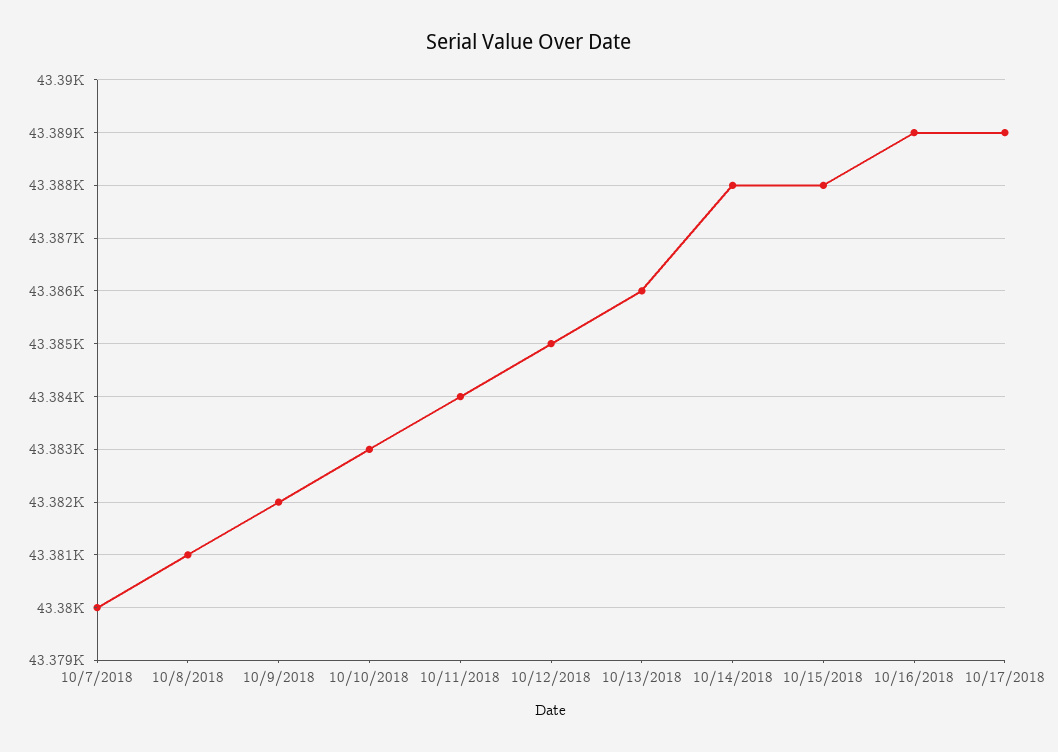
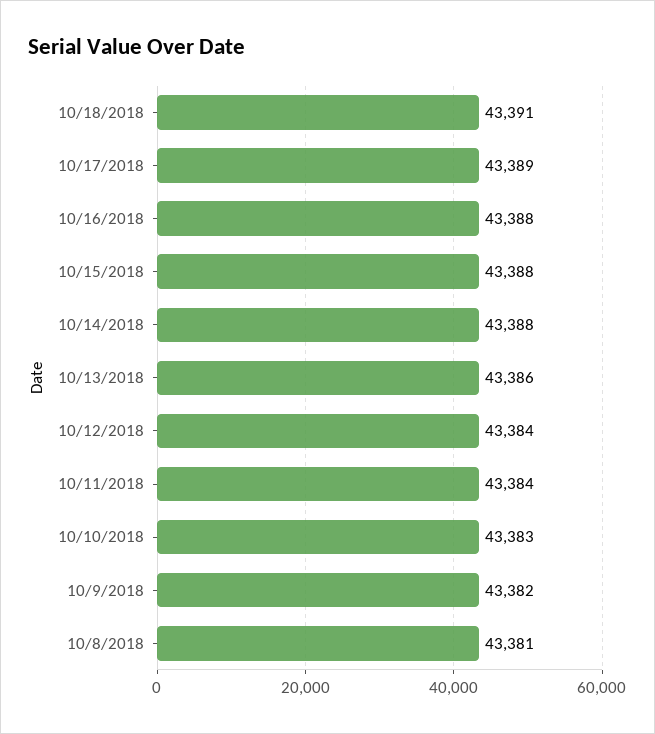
10/7/2018: 43380 -> none
10/12/2018: 43385 -> 43384
10/16/2018: 43389 -> 43388
10/18/2018: none -> 43391

